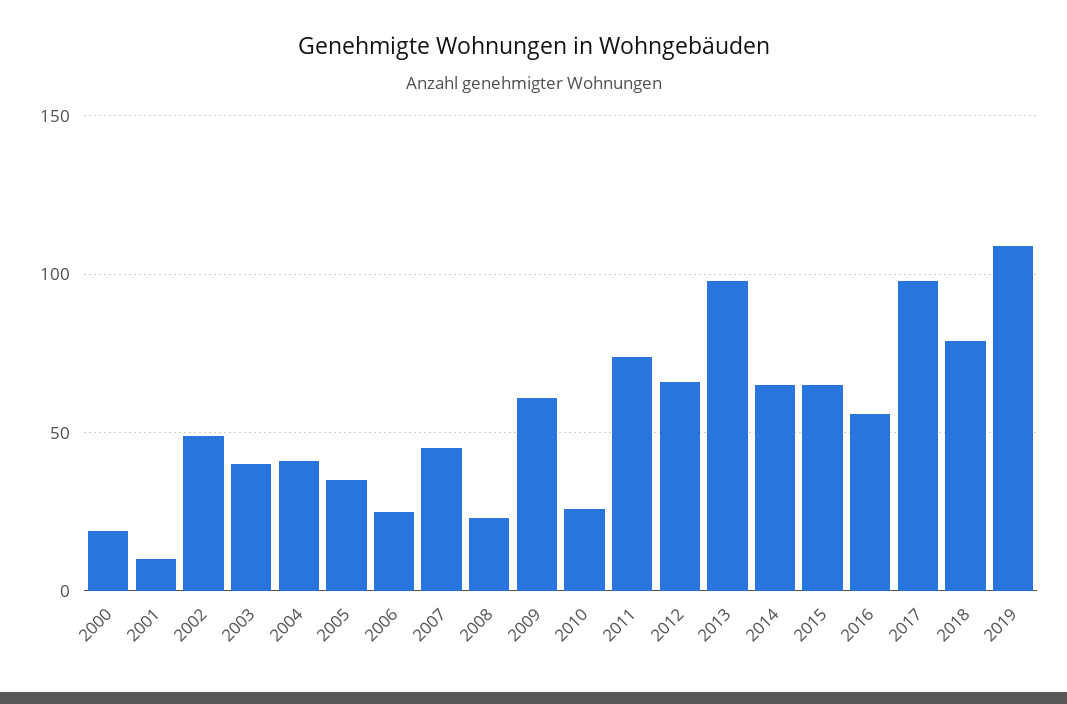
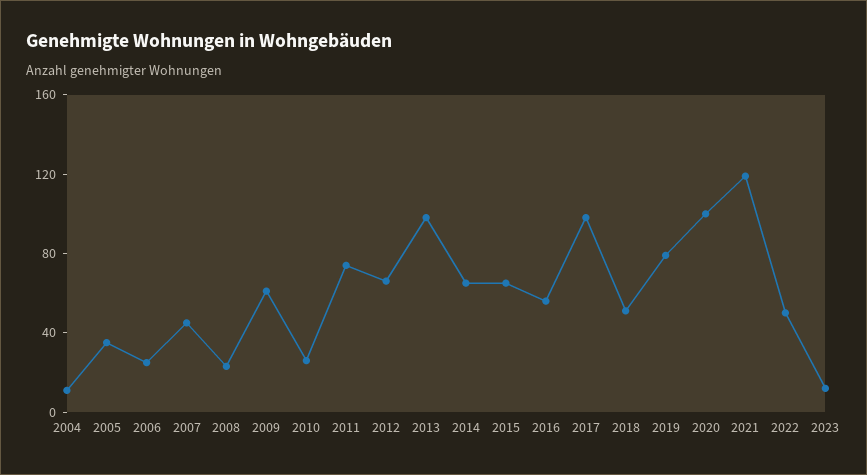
2000: 20 -> none
2001: 10 -> none
2002: 50 -> none
2003: 40 -> none
2004: 40 -> 10
2018: 80 -> 50
2019: 110 -> 80
2020: none -> 100
2021: none -> 120
2022: none -> 50
2023: none -> 10

